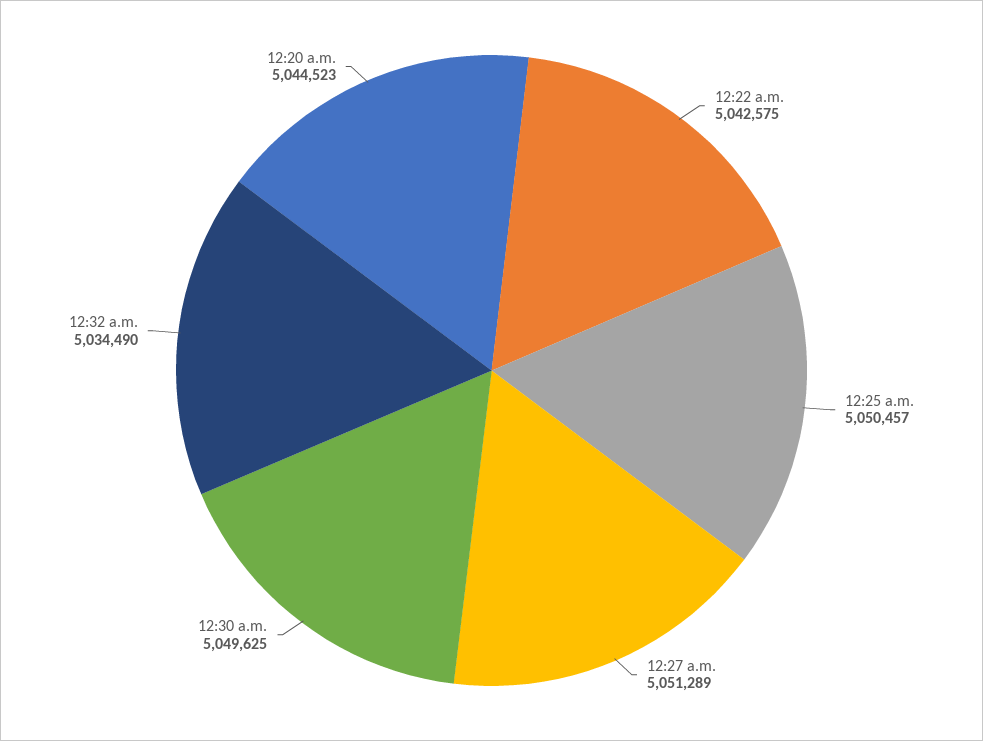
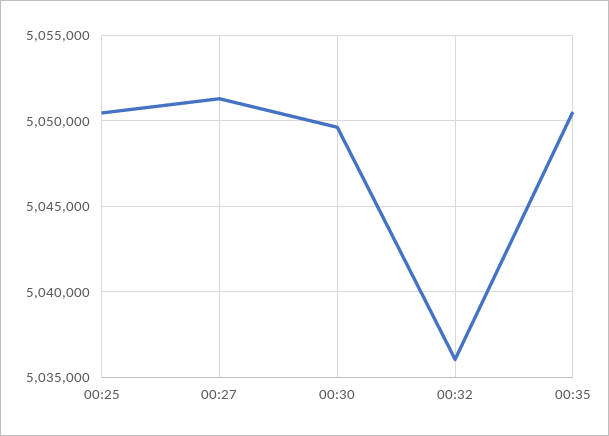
12:22 a.m.: 5042575 -> none
12:32 a.m.: 5034490 -> 5036000
12:20 a.m.: 5044523 -> none
00:35: none -> 5050500

